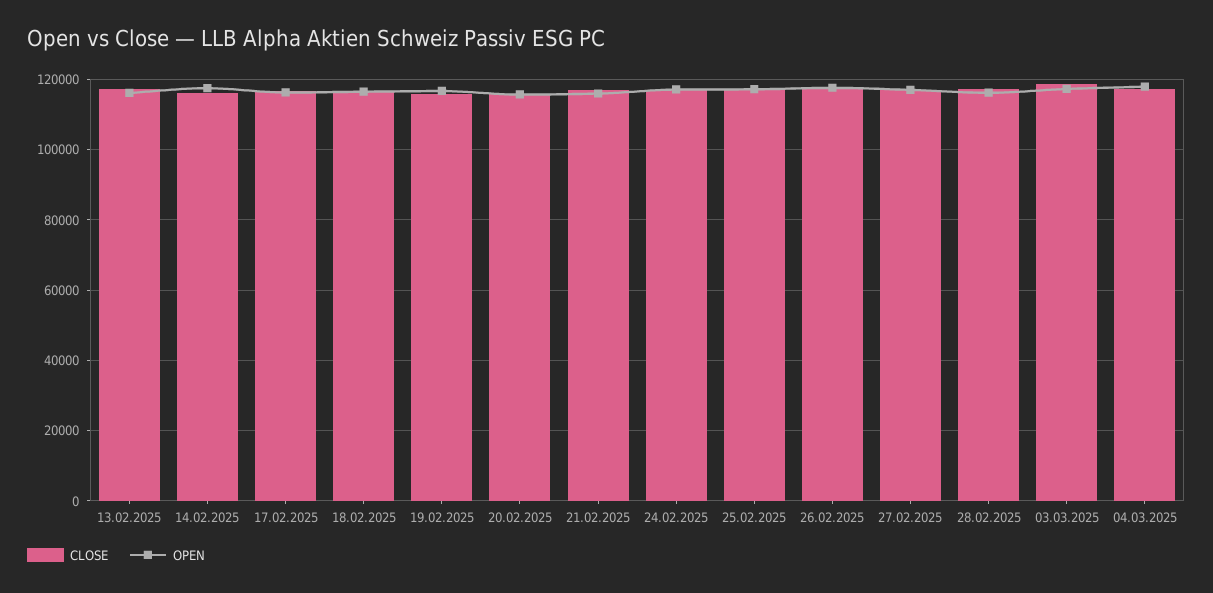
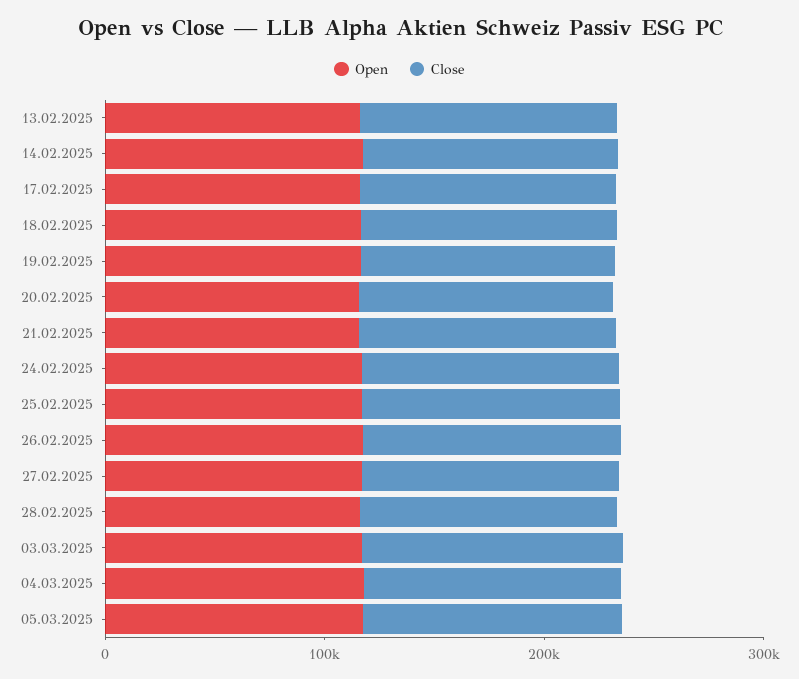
OPEN, 05.03.2025: none -> 120000
CLOSE, 05.03.2025: none -> 120000

